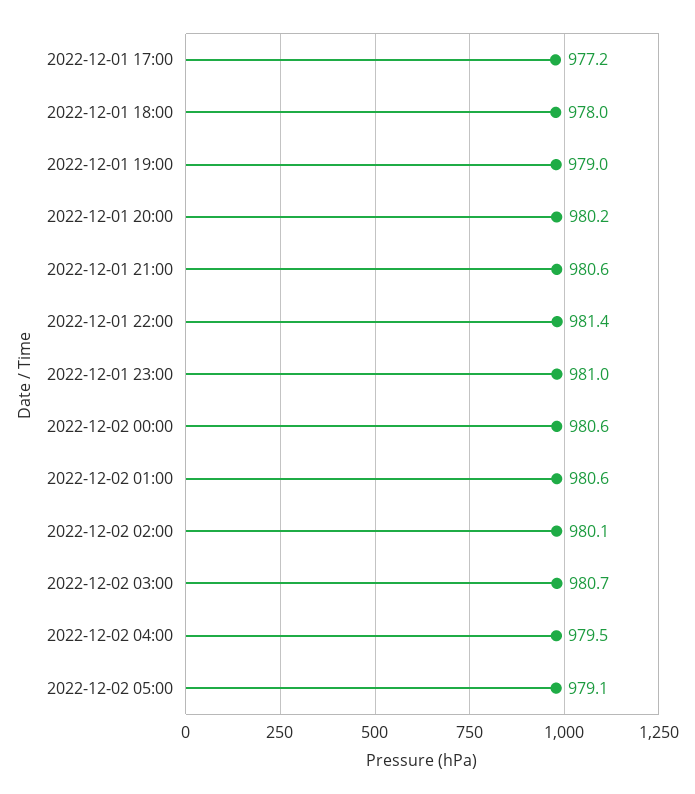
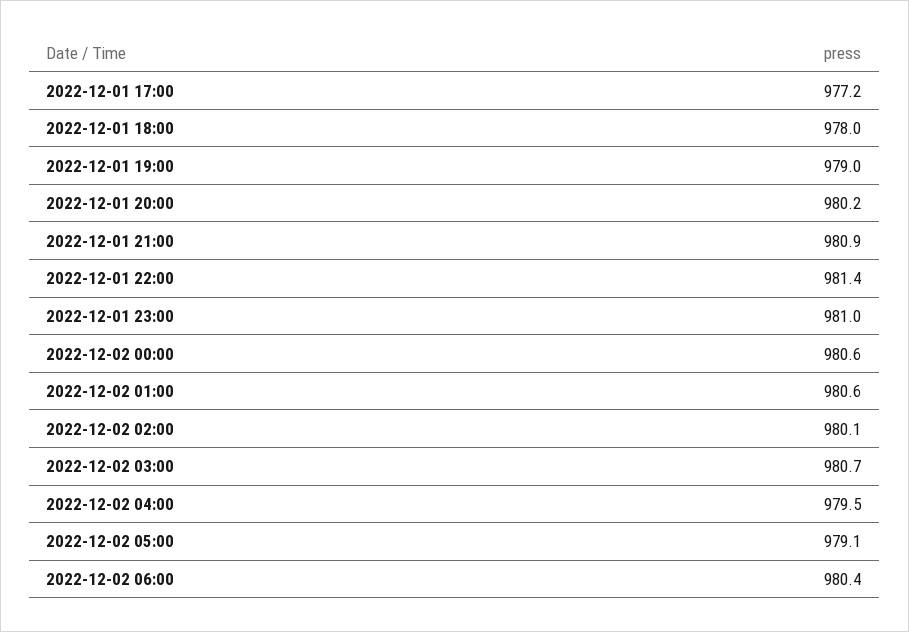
2022-12-01 21:00: 980.6 -> 980.9
2022-12-02 06:00: none -> 980.4

